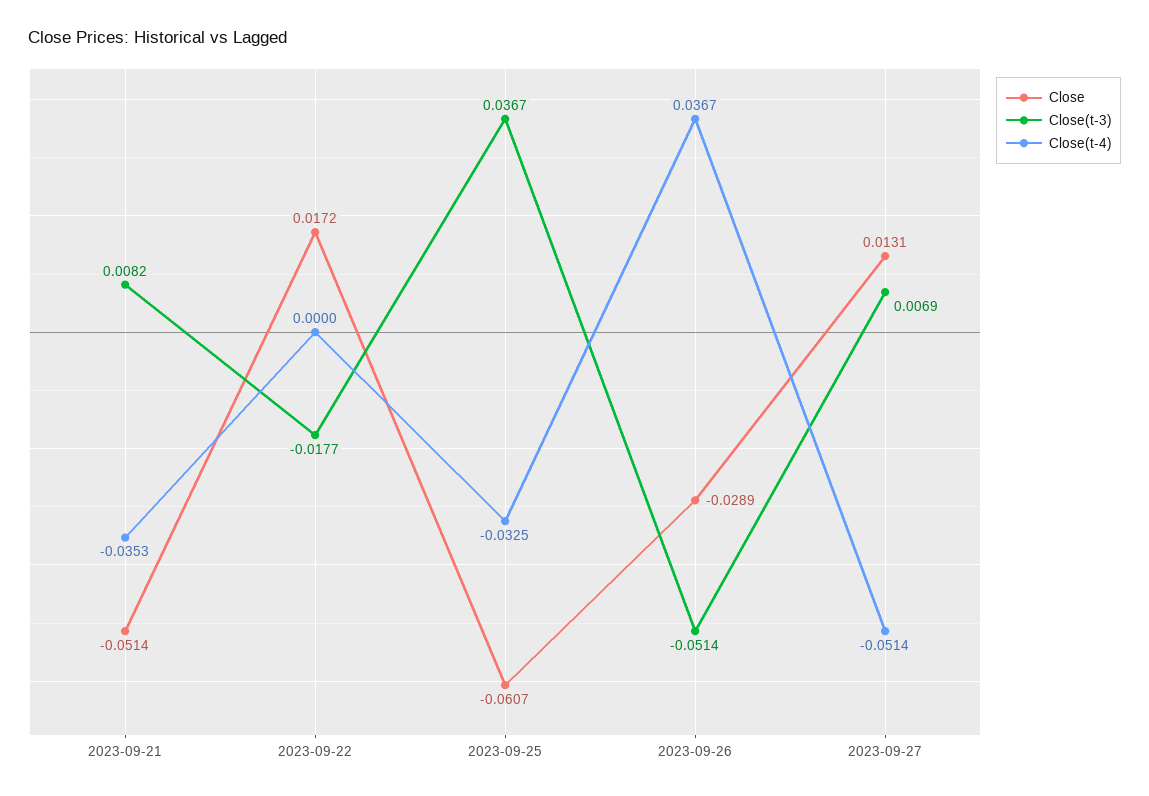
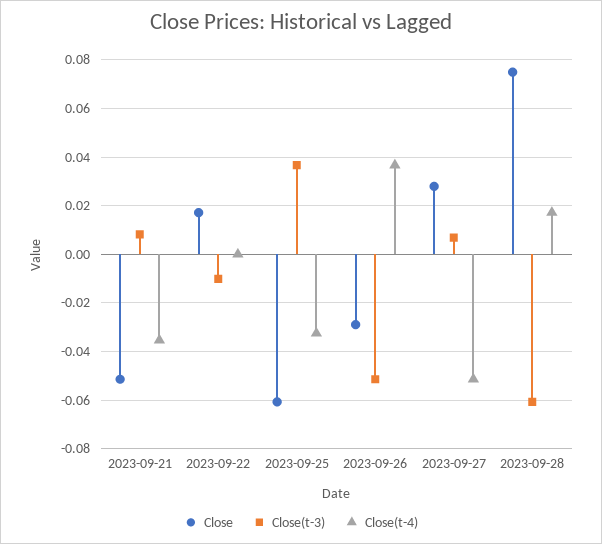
Close(t-3), 2023-09-22: -0.0177 -> -0.01
Close, 2023-09-27: 0.0131 -> 0.0275
Close, 2023-09-28: none -> 0.075
Close(t-3), 2023-09-28: none -> -0.06
Close(t-4), 2023-09-28: none -> 0.0175

